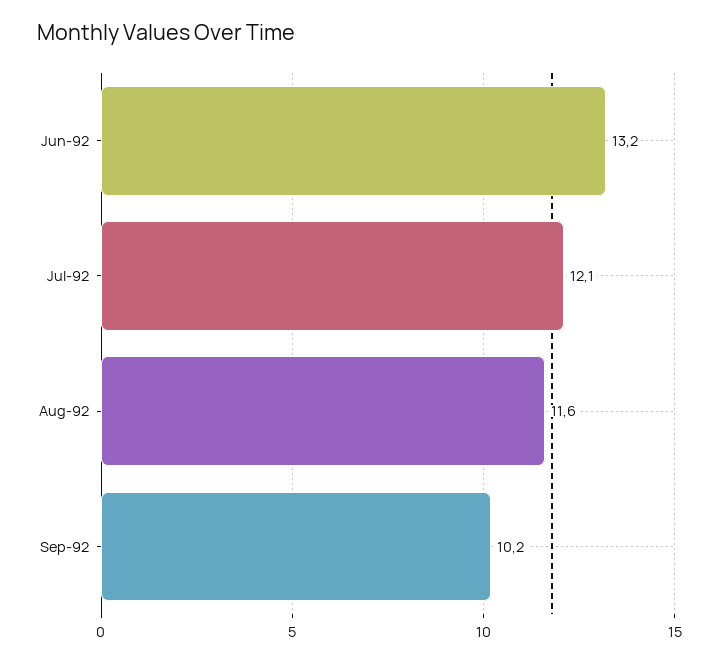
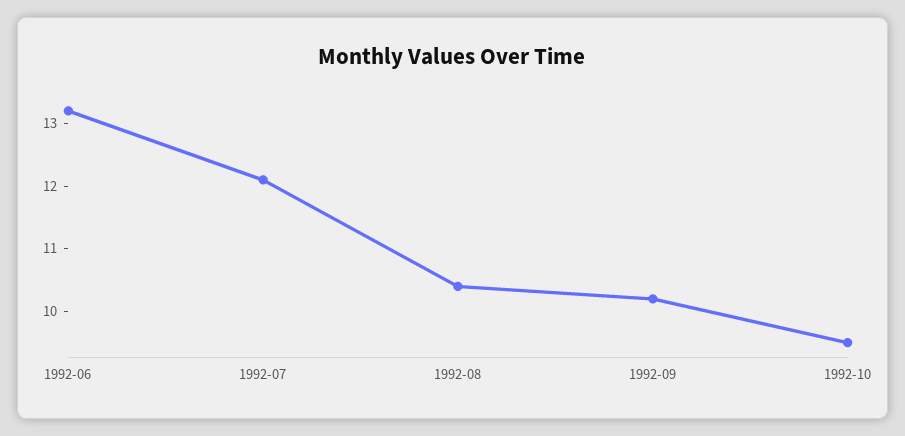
Aug-92: 11.6 -> 10.5
1992-10: none -> 9.5

